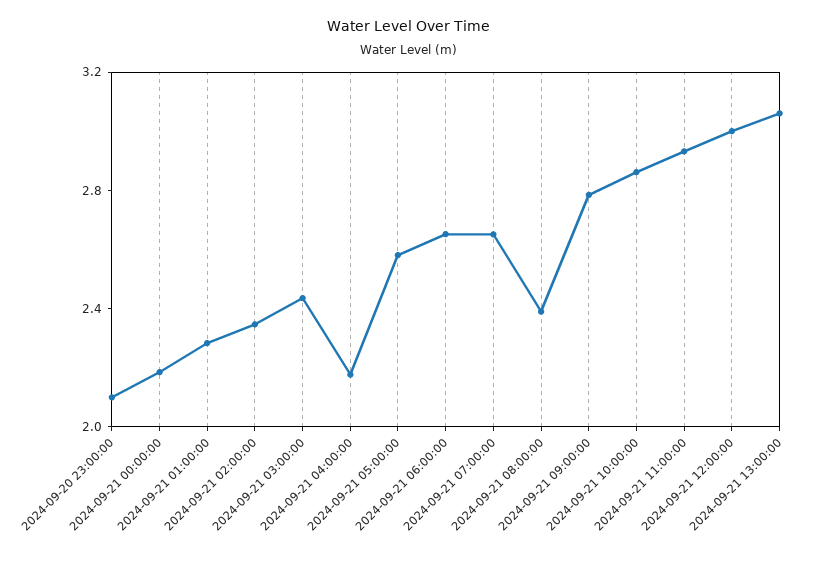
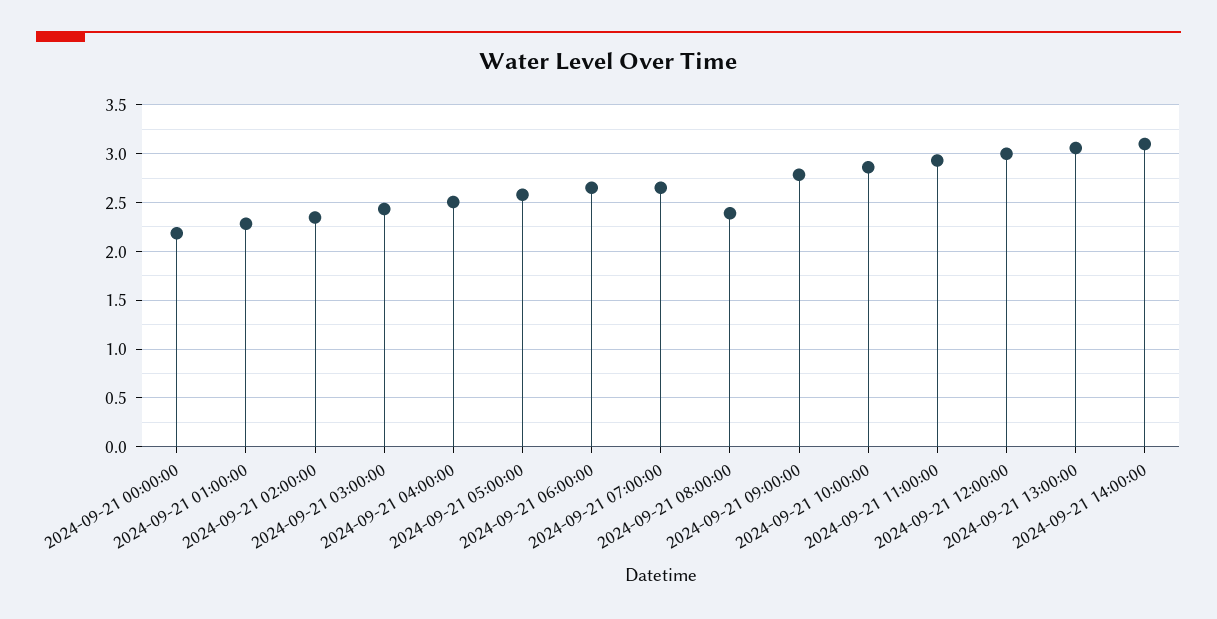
2024-09-20 23:00:00: 2.1 -> none
2024-09-21 04:00:00: 2.2 -> 2.5
2024-09-21 14:00:00: none -> 3.1

